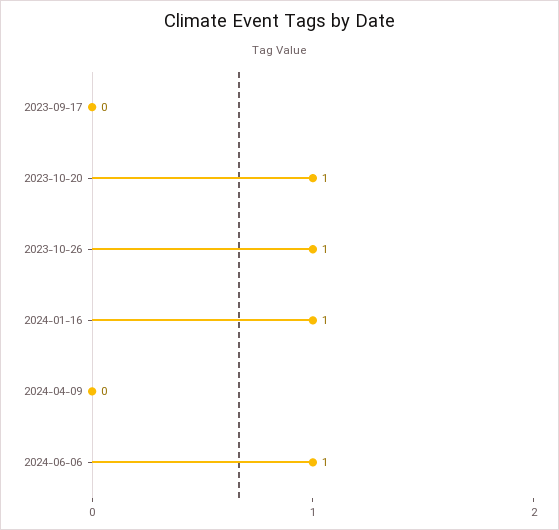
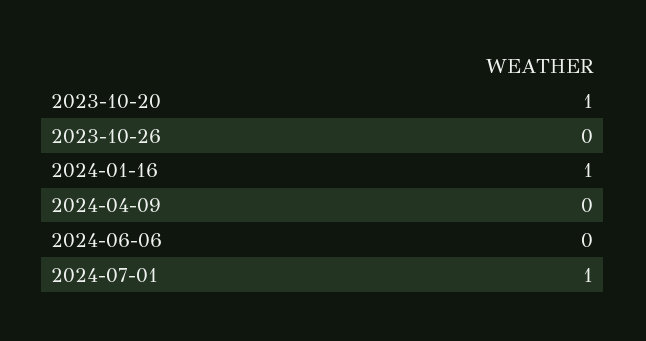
2023-09-17: 0 -> none
2023-10-26: 1 -> 0
2024-06-06: 1 -> 0
2024-07-01: none -> 1

